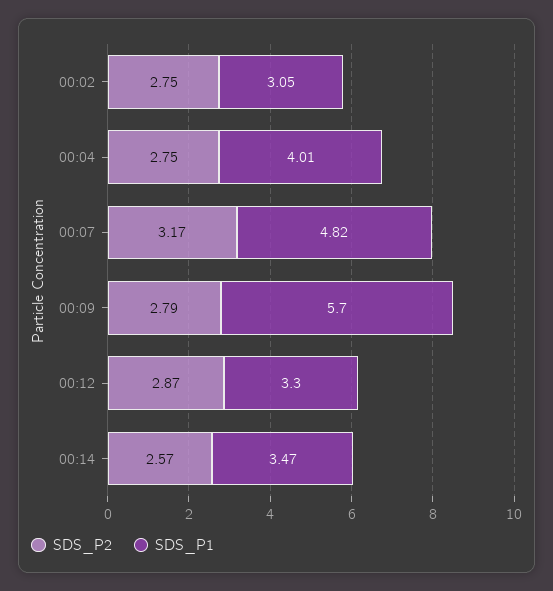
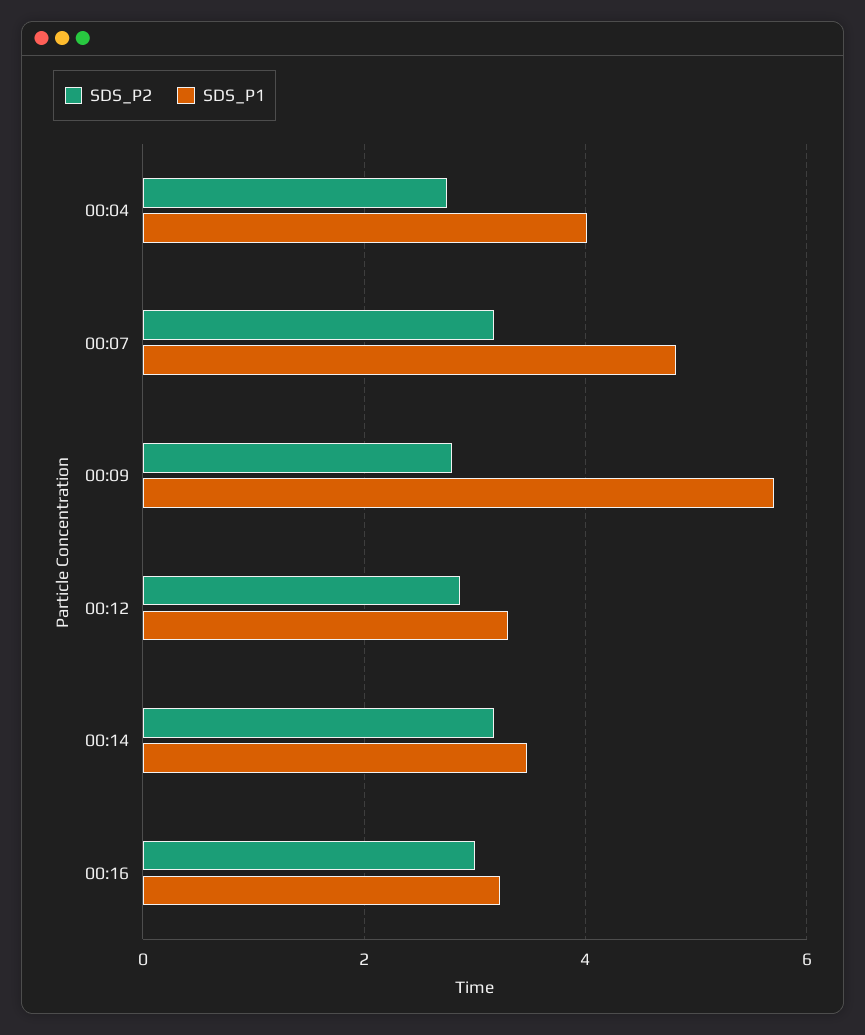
SDS_P2, 00:02: 2.75 -> none
SDS_P1, 00:02: 3.05 -> none
SDS_P2, 00:14: 2.57 -> 3.2
SDS_P2, 00:16: none -> 3
SDS_P1, 00:16: none -> 3.2

